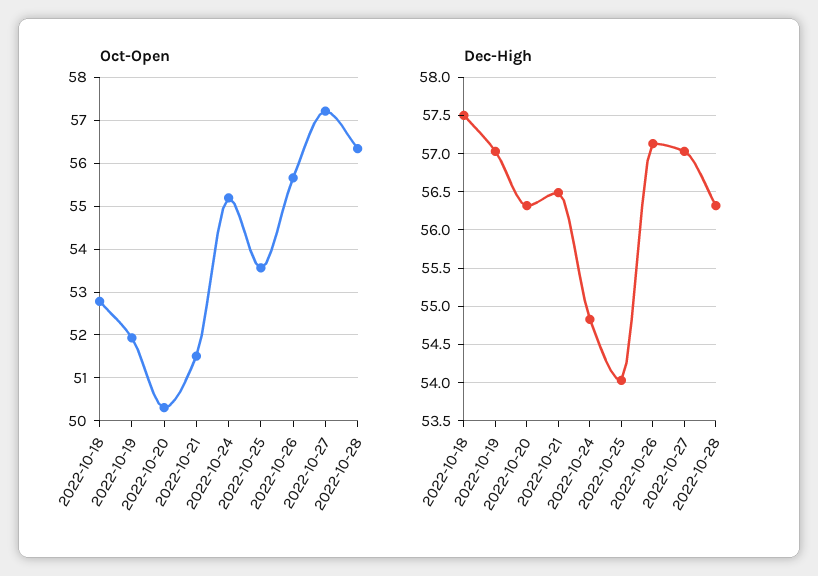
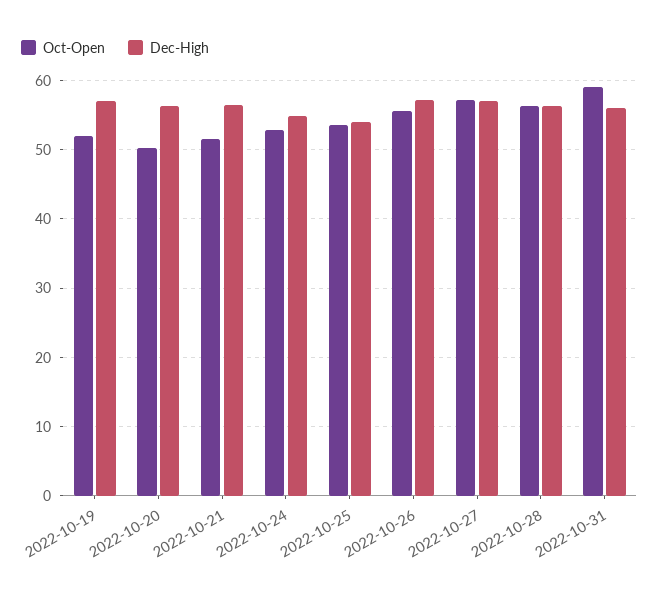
Oct-Open, 2022-10-18: 52.8 -> none
Oct-Open, 2022-10-24: 55.2 -> 53
Dec-High, 2022-10-18: 57.5 -> none
Oct-Open, 2022-10-31: none -> 59
Dec-High, 2022-10-31: none -> 56

